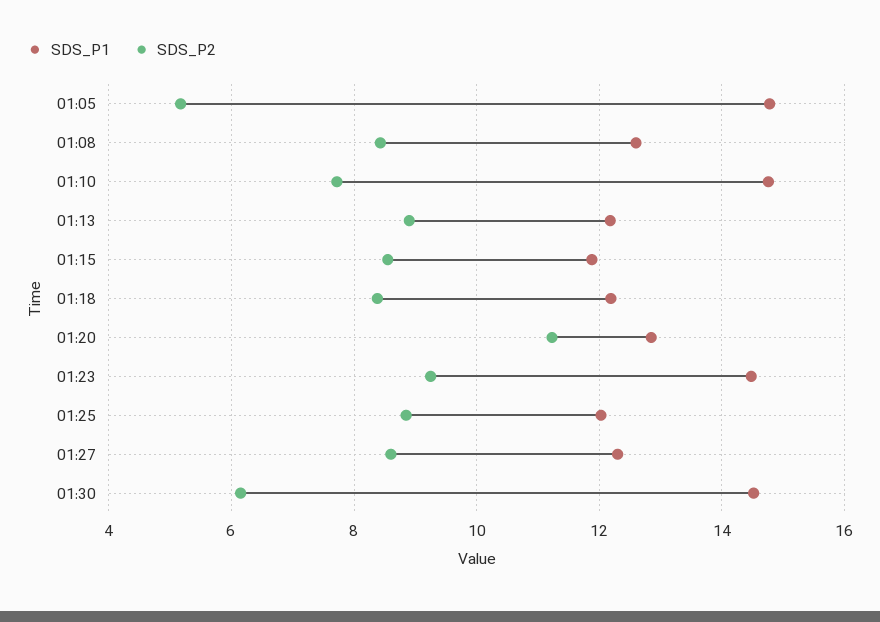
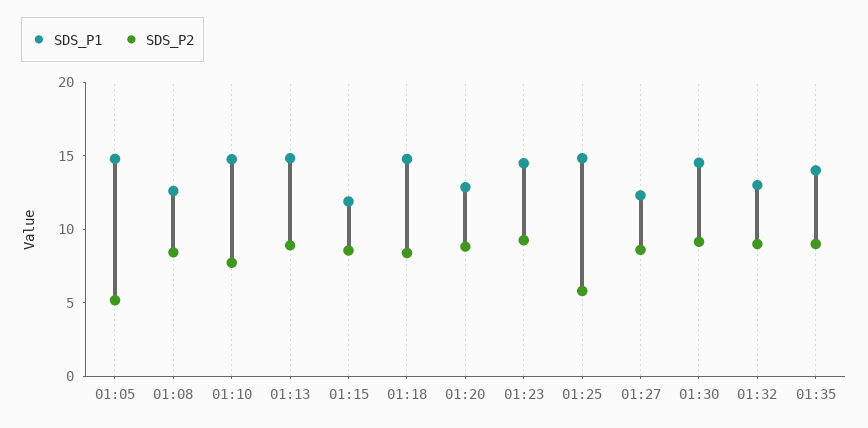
SDS_P1, 01:13: 12.2 -> 15
SDS_P1, 01:18: 12.2 -> 15
SDS_P2, 01:20: 11.2 -> 9
SDS_P1, 01:25: 12 -> 15
SDS_P2, 01:25: 8.8 -> 6
SDS_P2, 01:30: 6.2 -> 9
SDS_P1, 01:32: none -> 13
SDS_P2, 01:32: none -> 9
SDS_P1, 01:35: none -> 14
SDS_P2, 01:35: none -> 9

